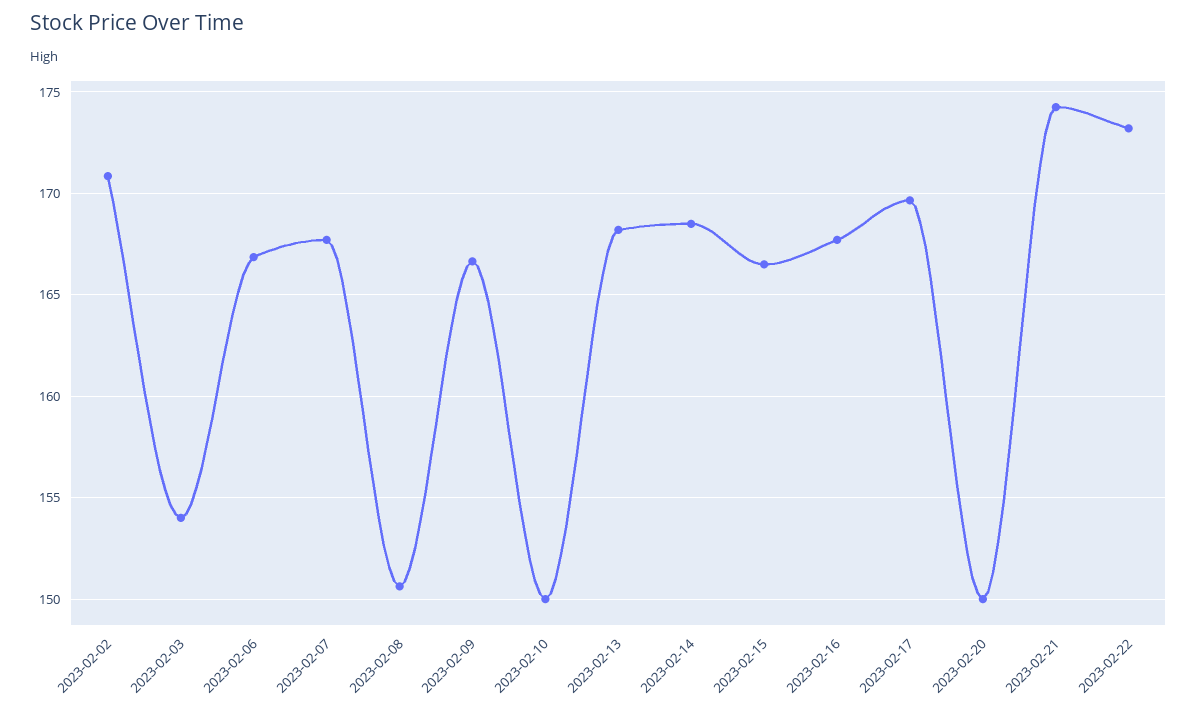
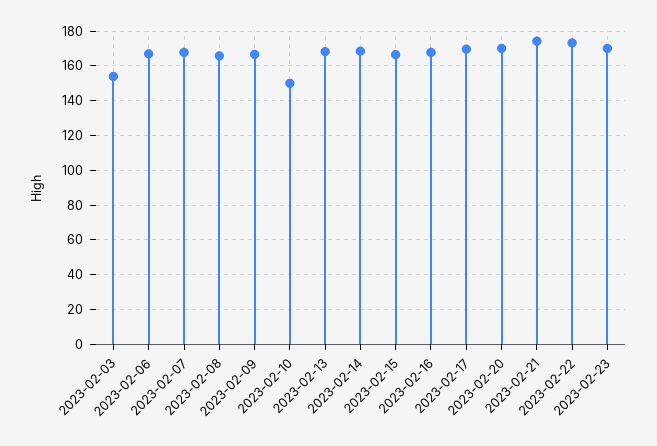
2023-02-02: 171 -> none
2023-02-08: 150.5 -> 165
2023-02-20: 150 -> 170
2023-02-23: none -> 170

